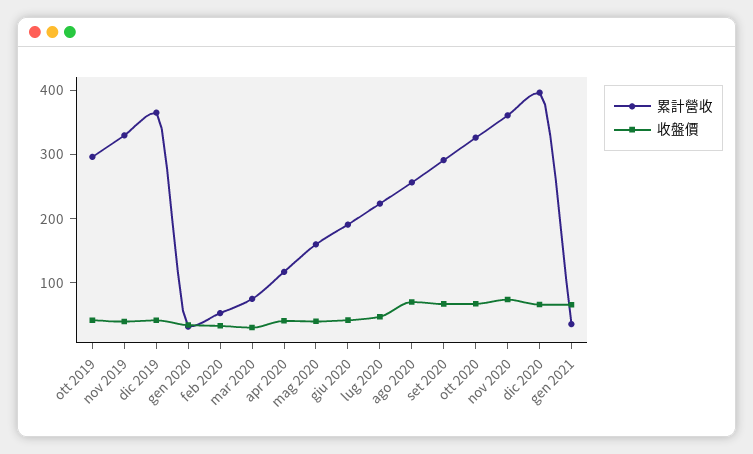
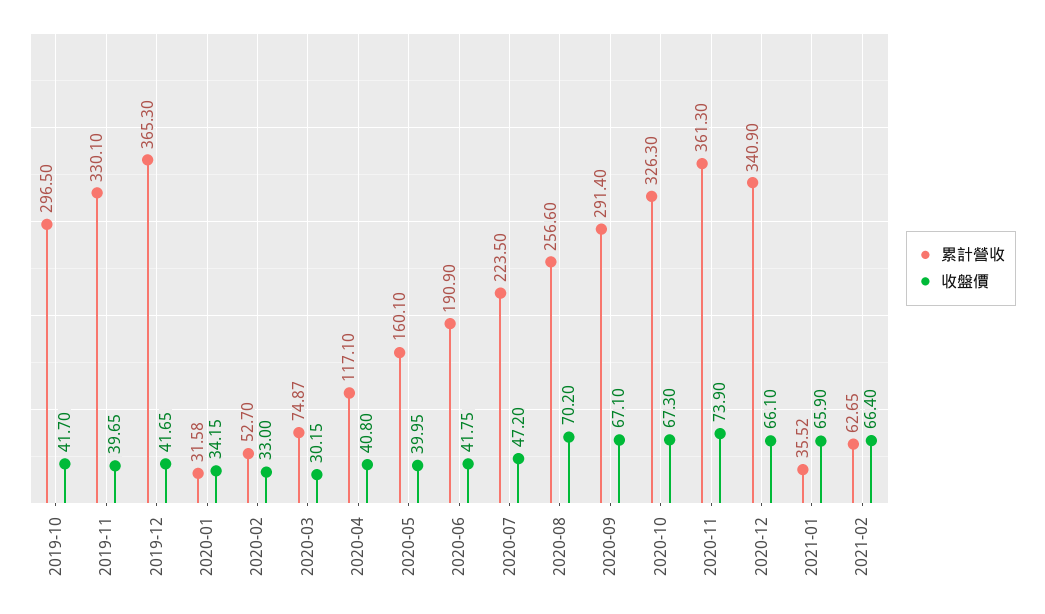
累計營收, dic 2020: 400 -> 340.9
累計營收, 2021-02: none -> 62.65
收盤價, 2021-02: none -> 66.4

